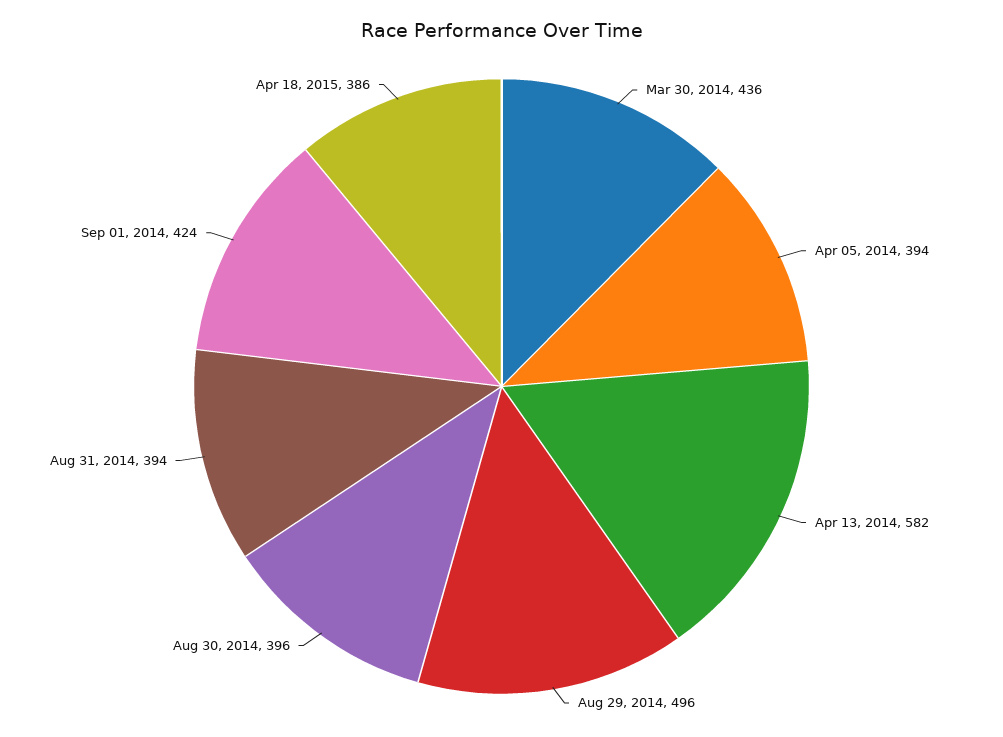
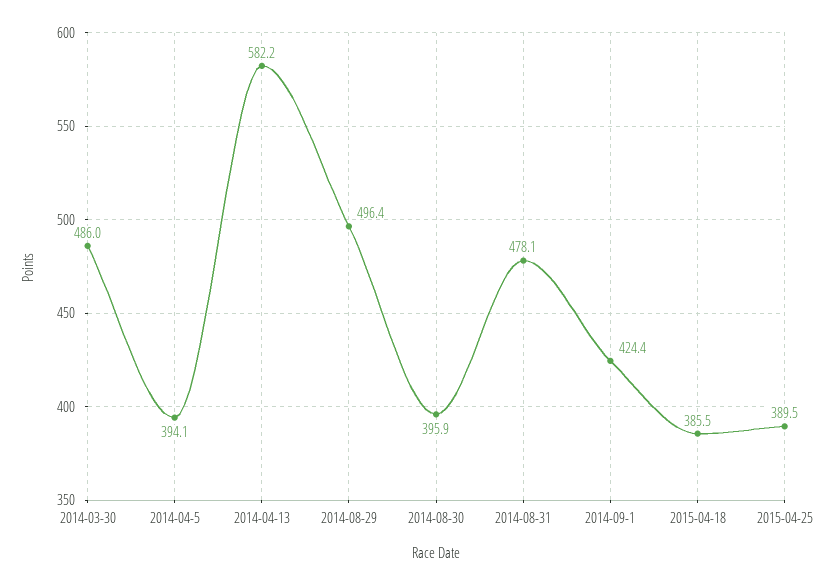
Mar 30, 2014: 436 -> 486
Aug 31, 2014: 394 -> 478.1
2015-04-25: none -> 389.5

